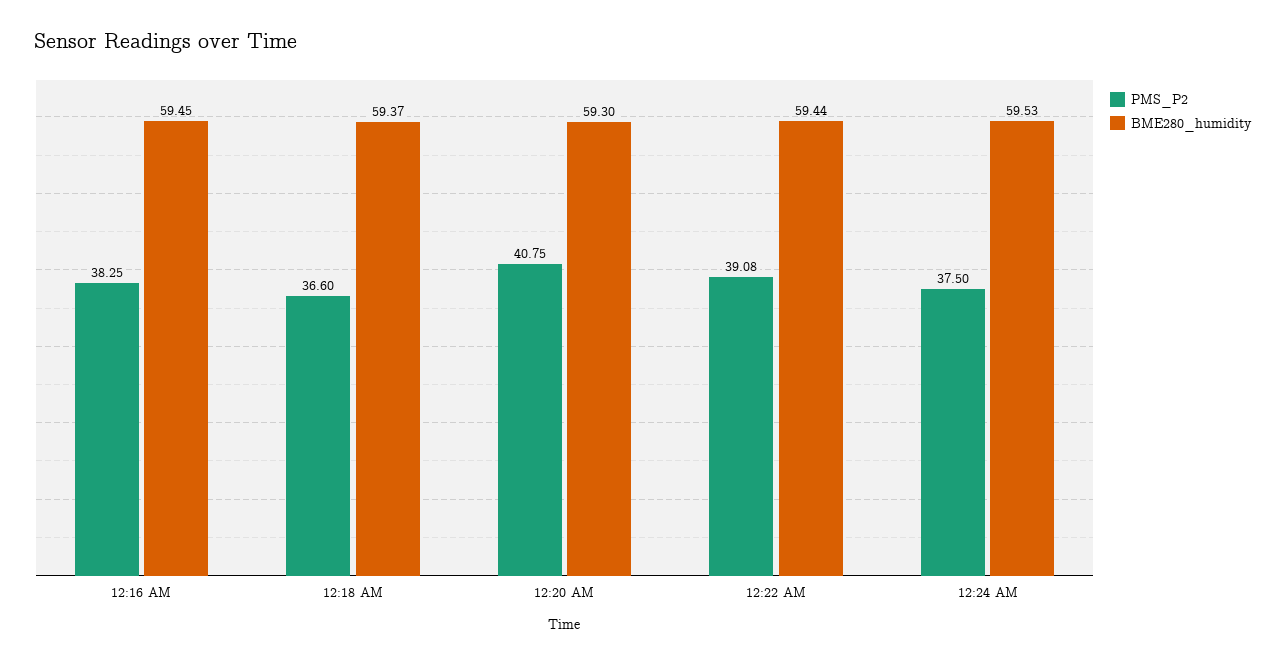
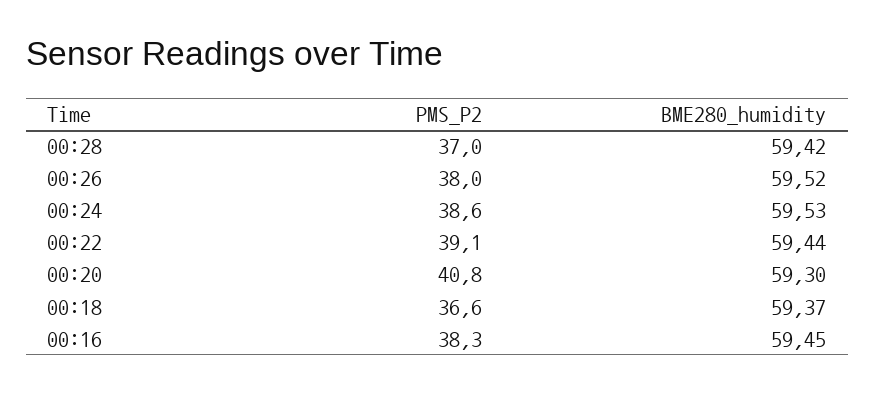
PMS_P2, 12:24 AM: 37.5 -> 38.6
PMS_P2, 00:28: none -> 37
BME280_humidity, 00:28: none -> 59.42
PMS_P2, 00:26: none -> 38
BME280_humidity, 00:26: none -> 59.52

